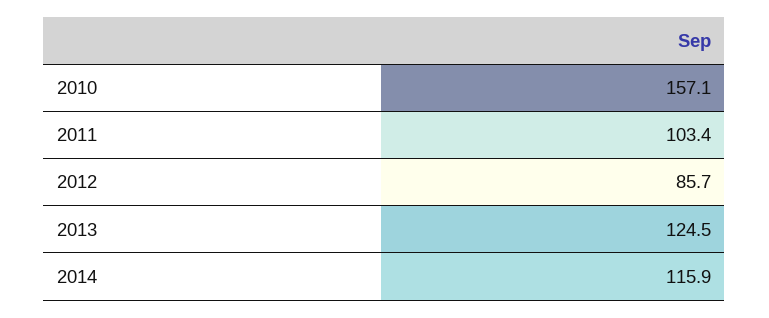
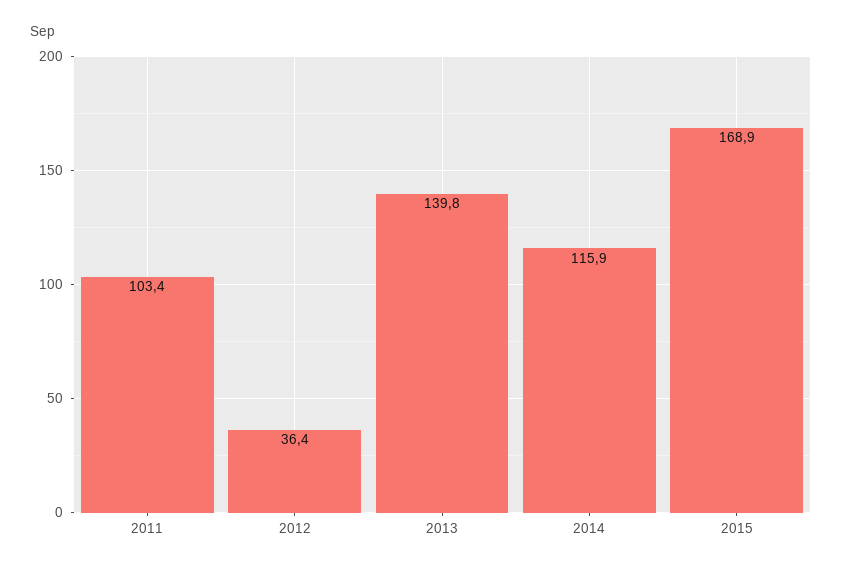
2010: 157.1 -> none
2012: 85.7 -> 36.4
2013: 124.5 -> 139.8
2015: none -> 168.9

